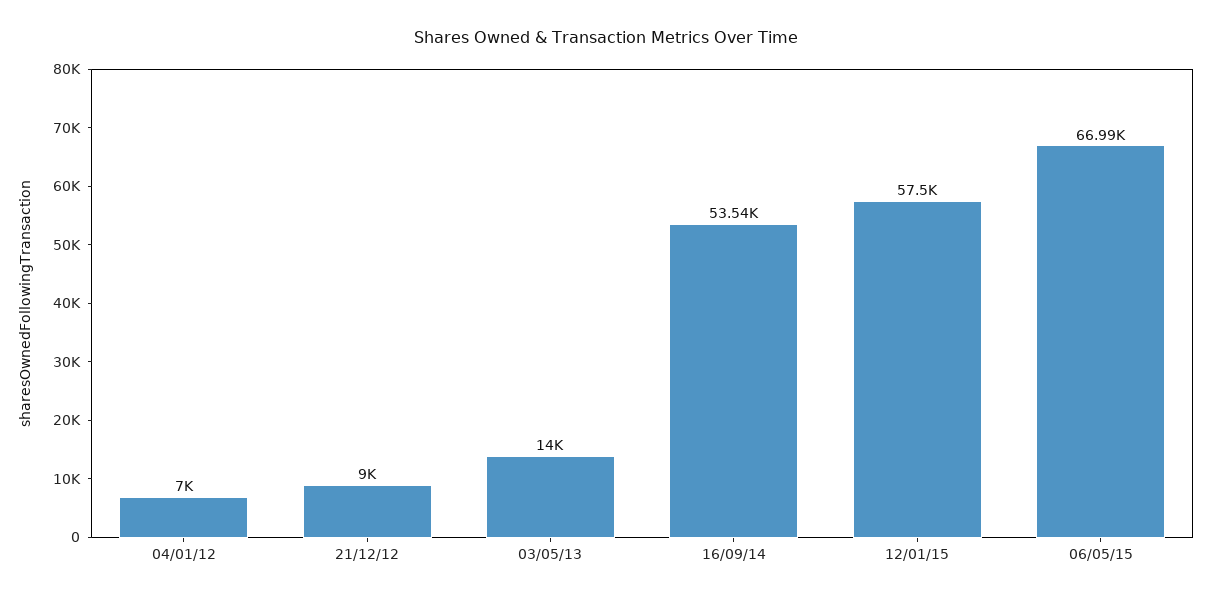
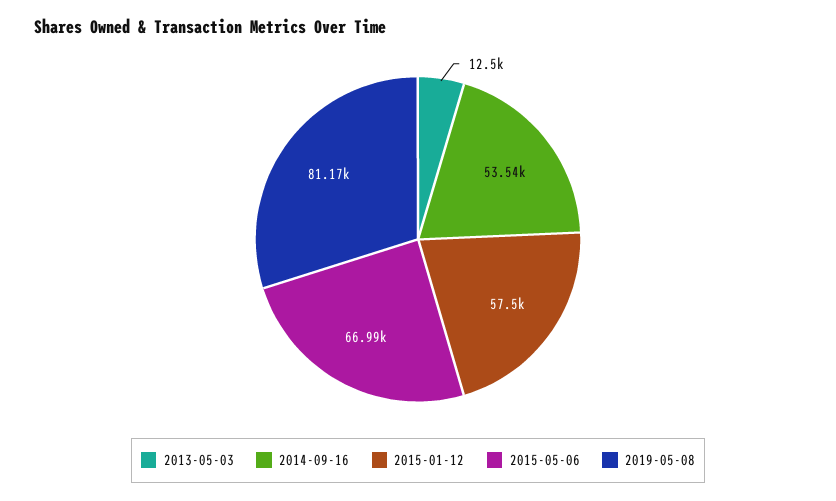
04/01/12: 7000 -> none
21/12/12: 9000 -> none
03/05/13: 14000 -> 12500
2019-05-08: none -> 81170

